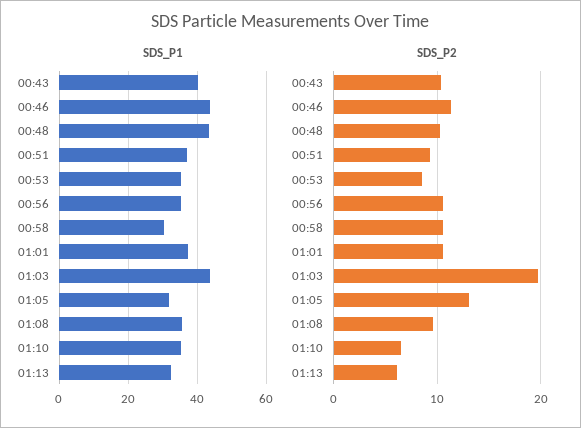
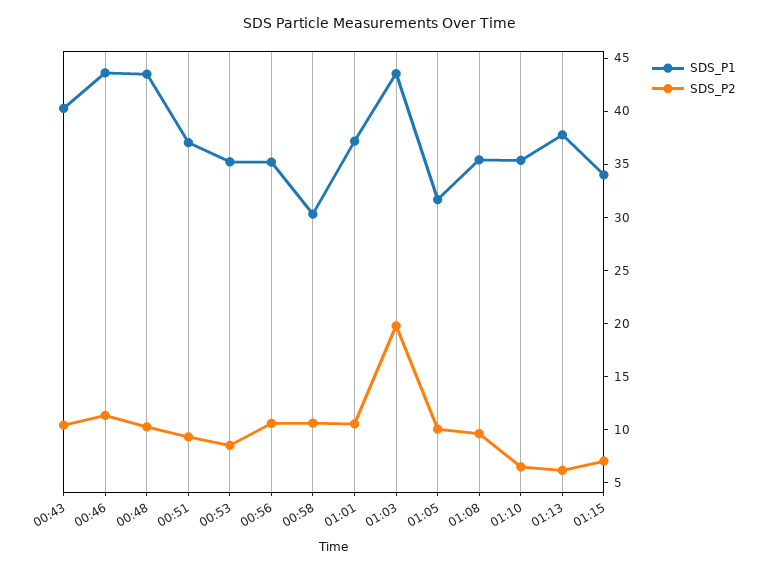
SDS_P1, 01:13: 32 -> 38
SDS_P2, 01:05: 13 -> 10
SDS_P1, 01:15: none -> 34
SDS_P2, 01:15: none -> 7

